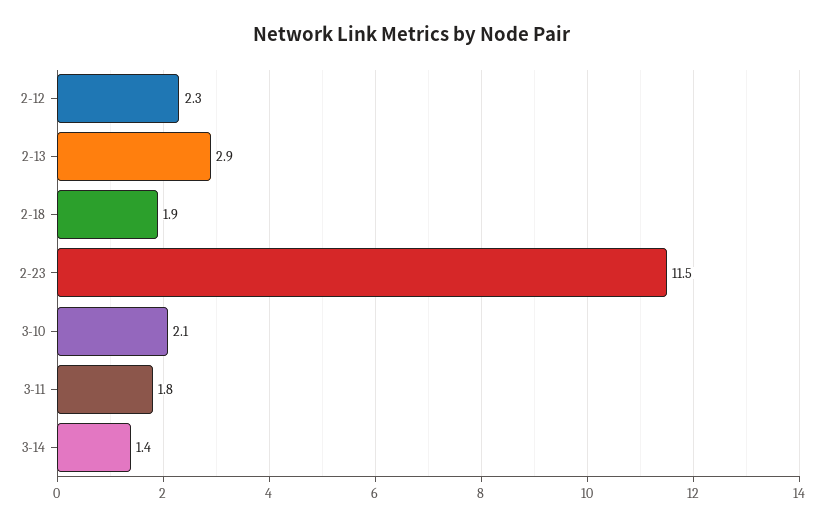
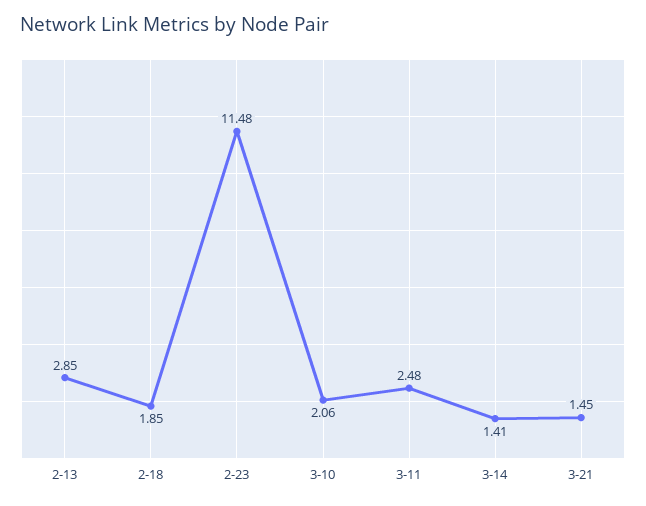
2-12: 2.3 -> none
3-11: 1.8 -> 2.48
3-21: none -> 1.45

